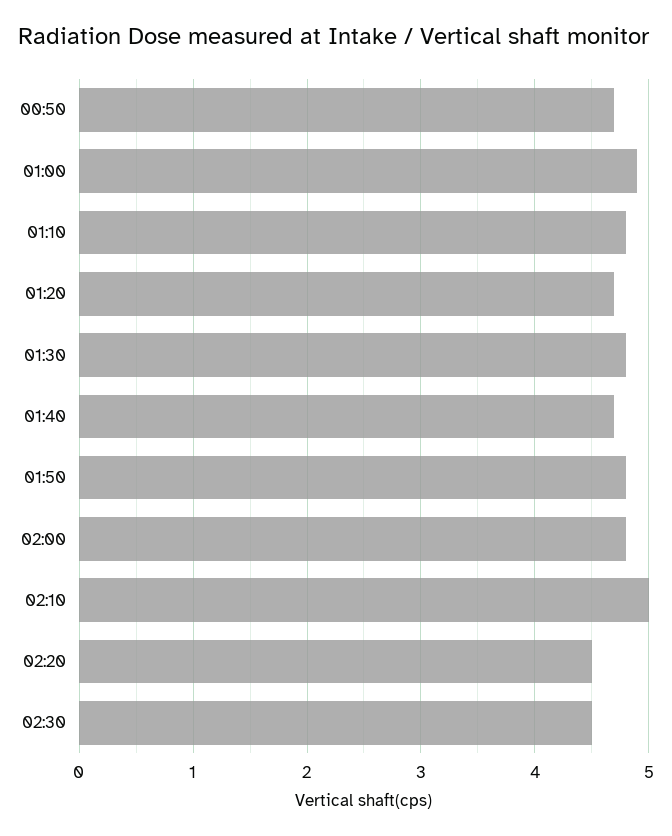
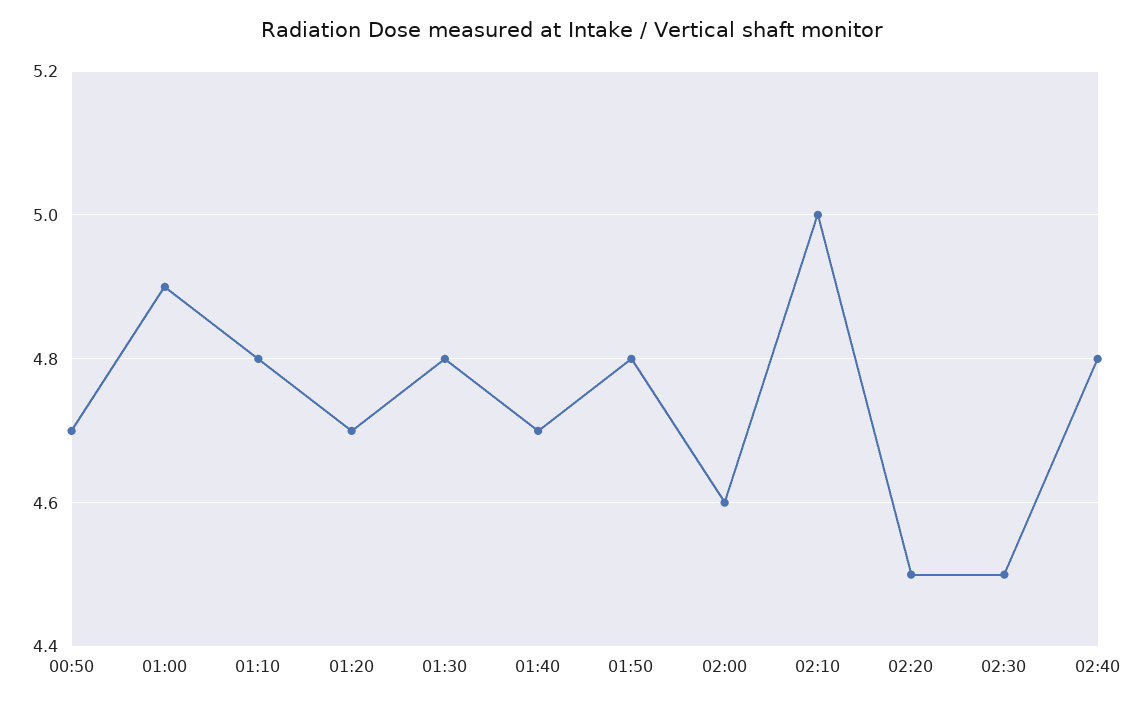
02:00: 4.8 -> 4.6
02:40: none -> 4.8

